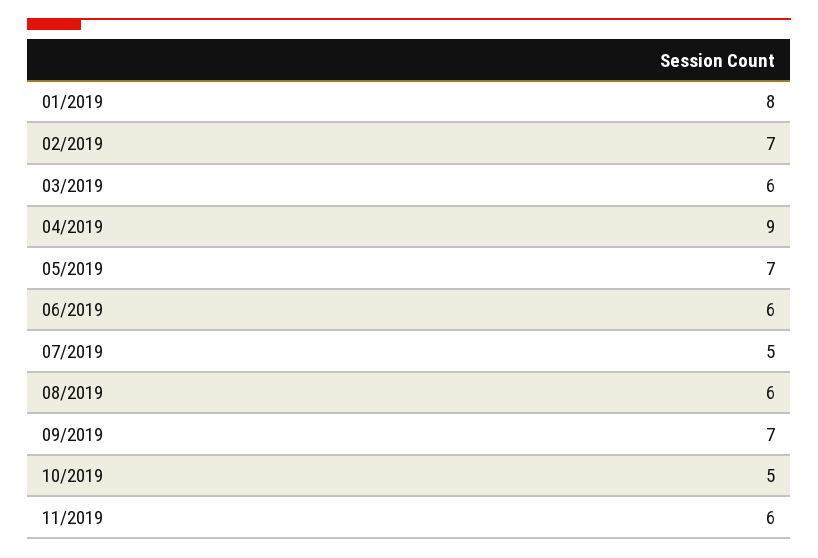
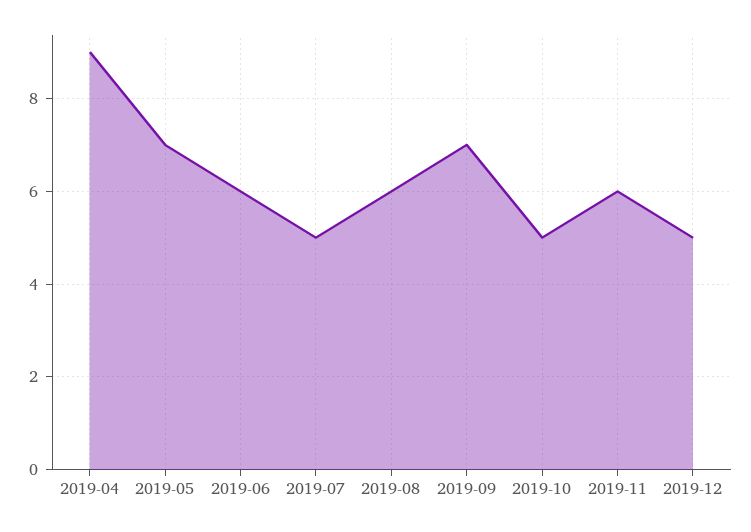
01/2019: 8 -> none
02/2019: 7 -> none
03/2019: 6 -> none
2019-12: none -> 5

